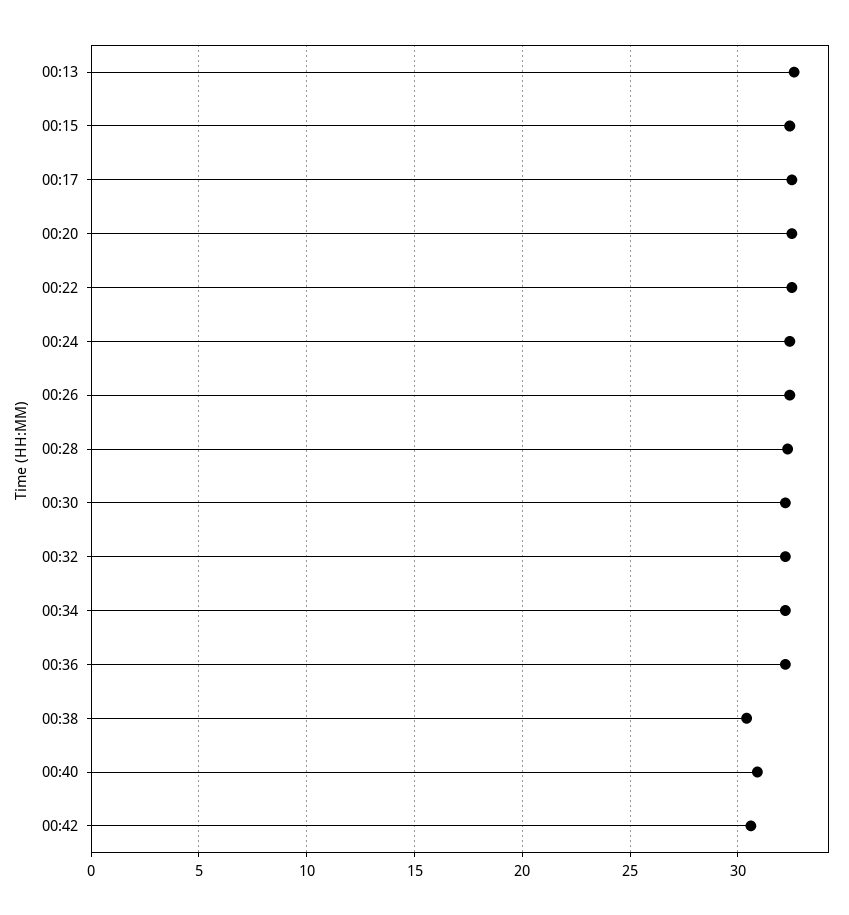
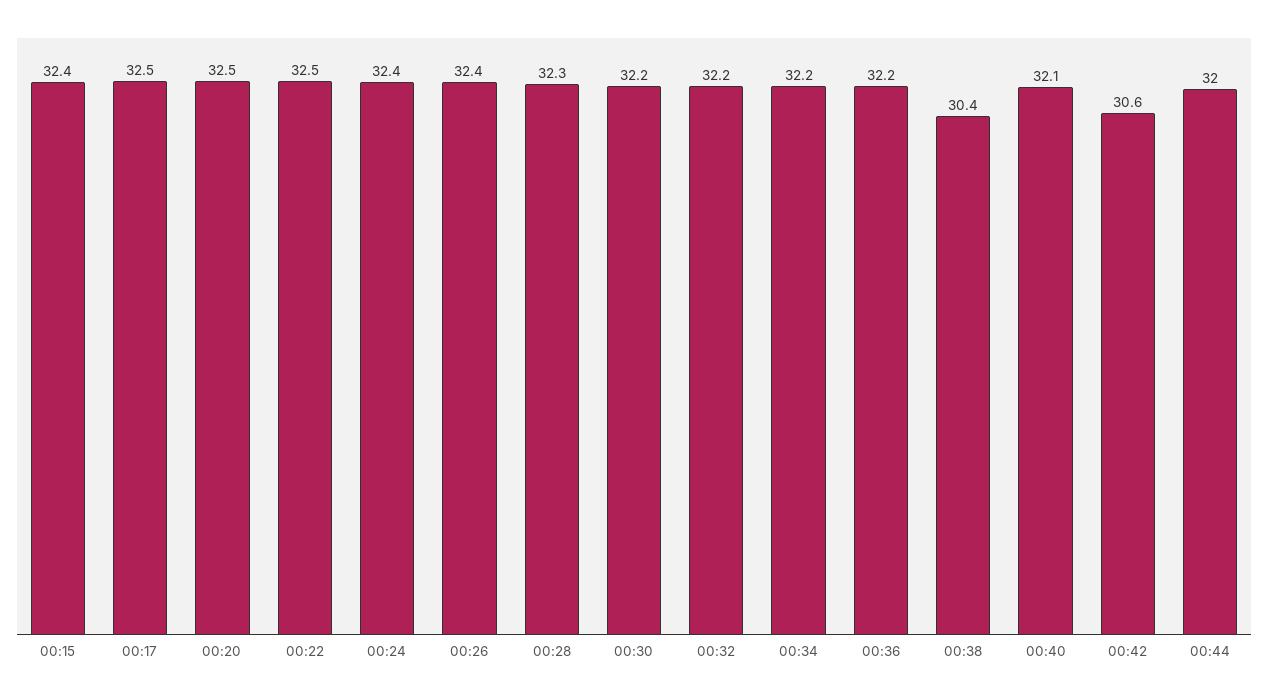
00:13: 32.5 -> none
00:40: 31 -> 32.1
00:44: none -> 32

